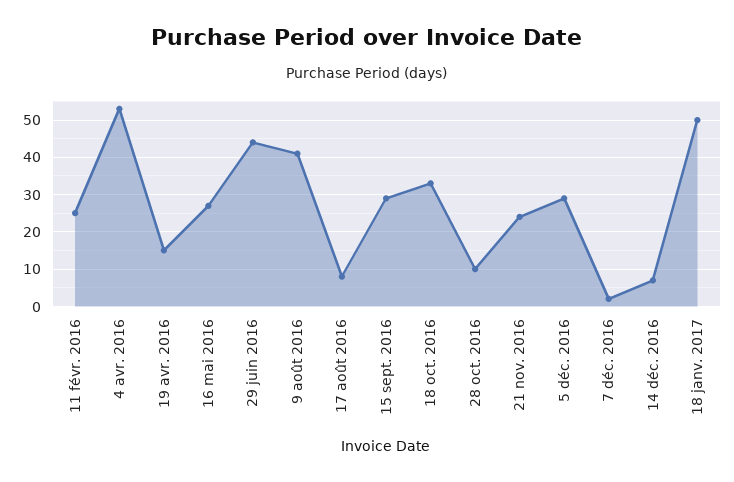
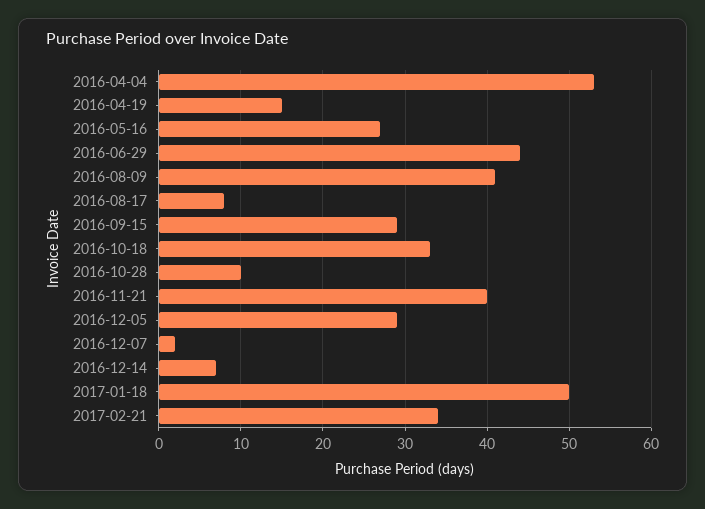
11 févr. 2016: 25 -> none
21 nov. 2016: 25 -> 40
2017-02-21: none -> 34

